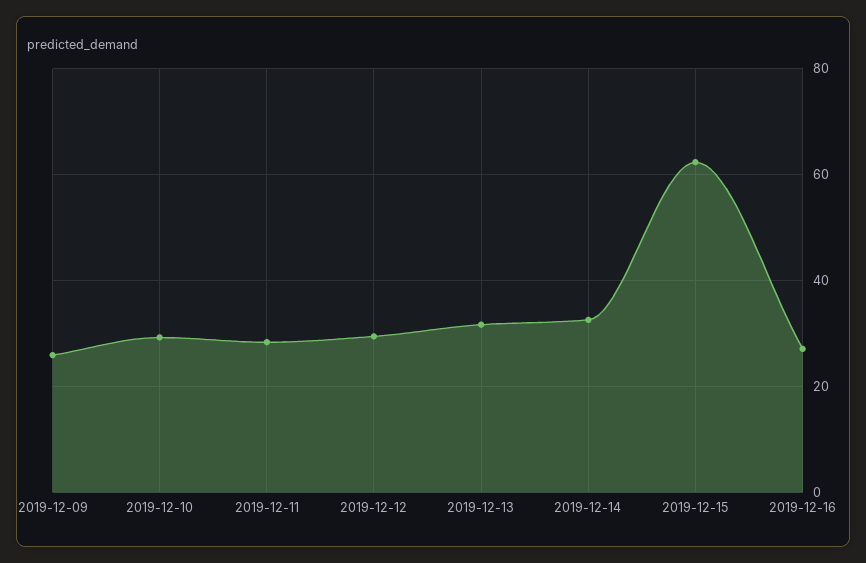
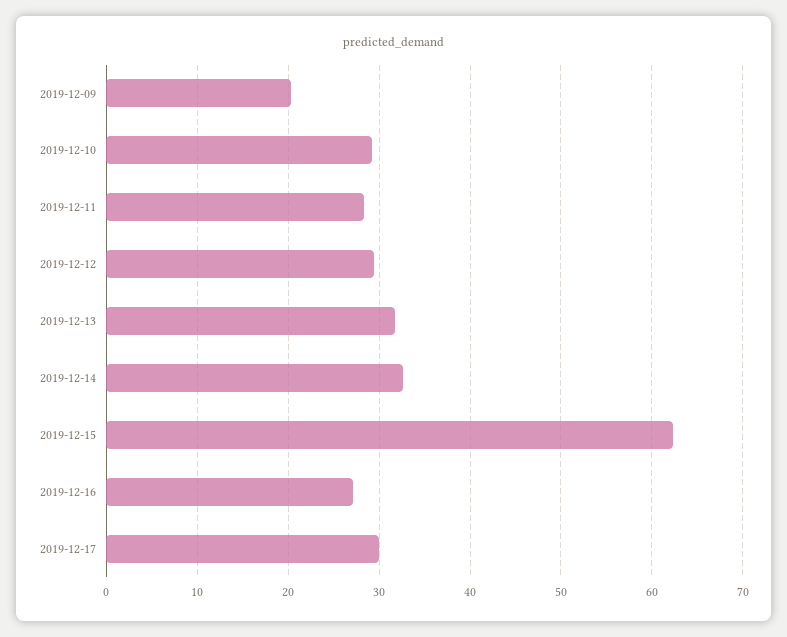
2019-12-09: 26 -> 20
2019-12-17: none -> 30

